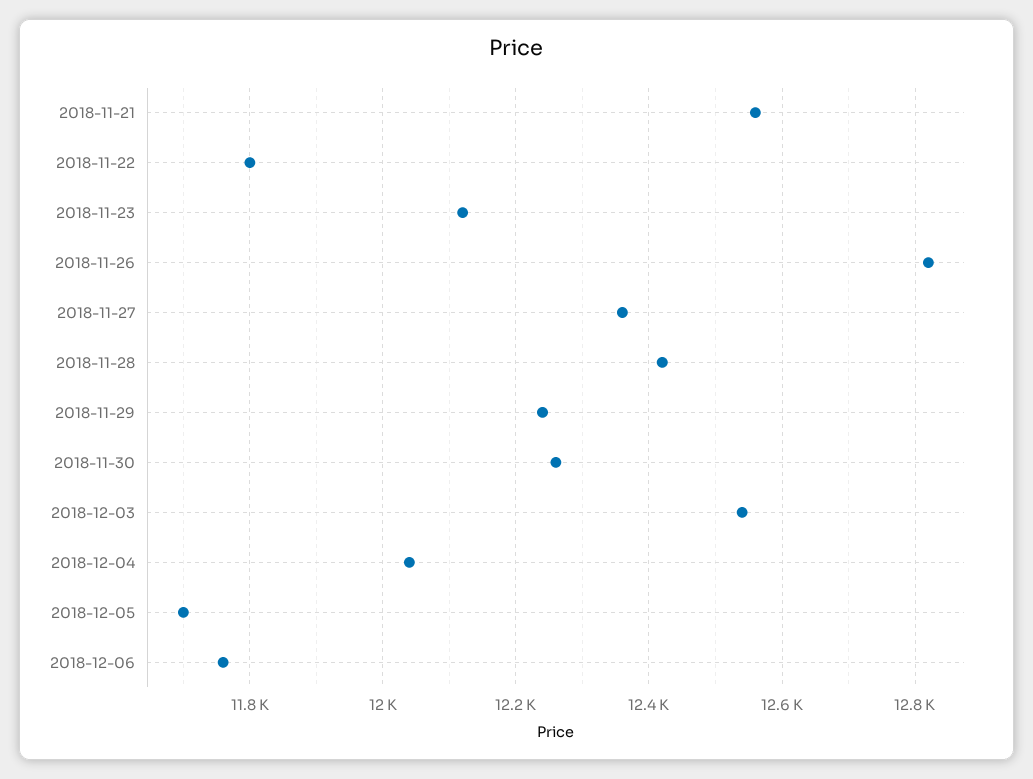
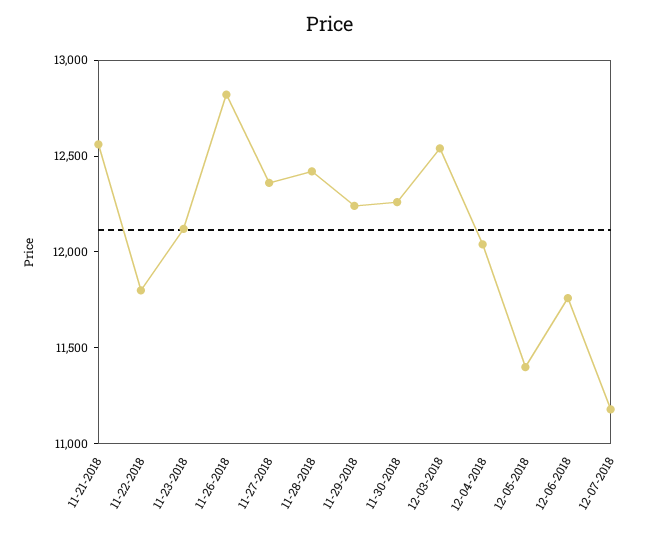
2018-12-05: 11700 -> 11400
12-07-2018: none -> 11200

